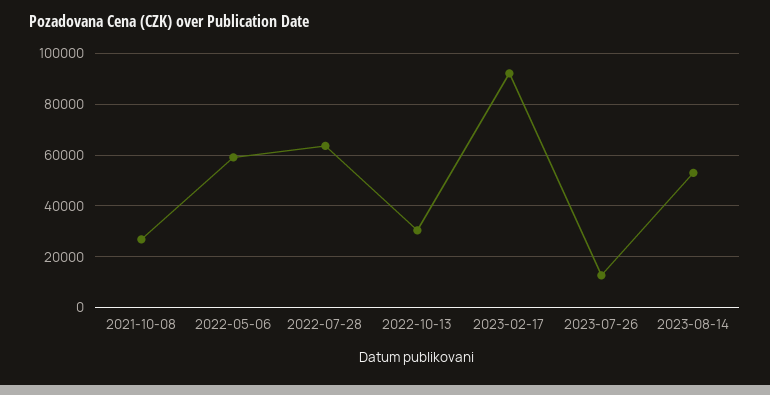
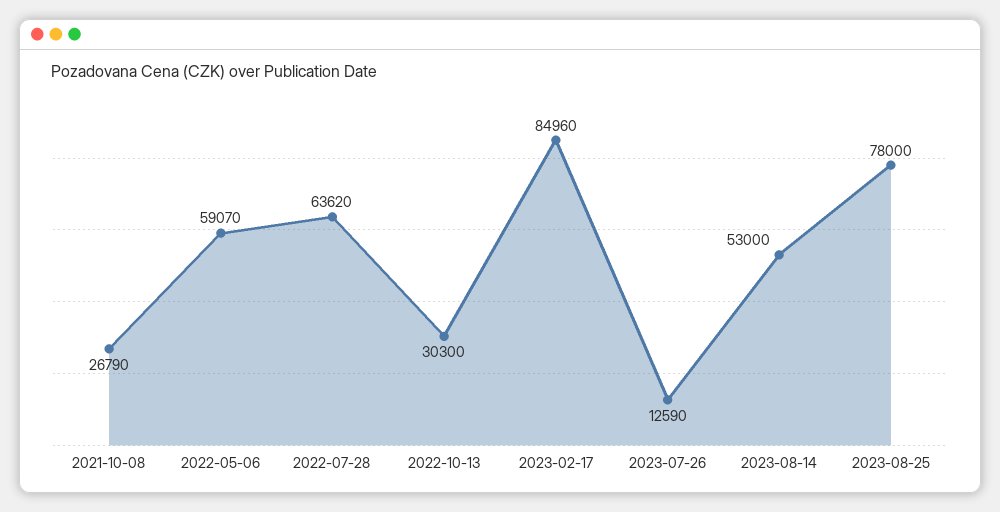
2023-02-17: 92500 -> 84960
2023-08-25: none -> 78000

